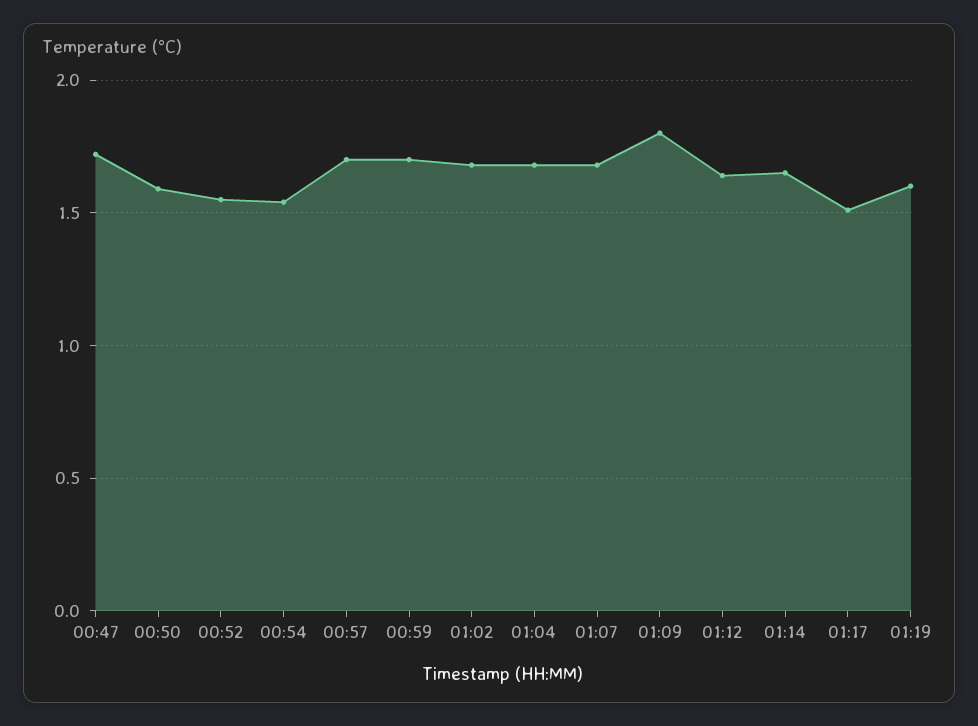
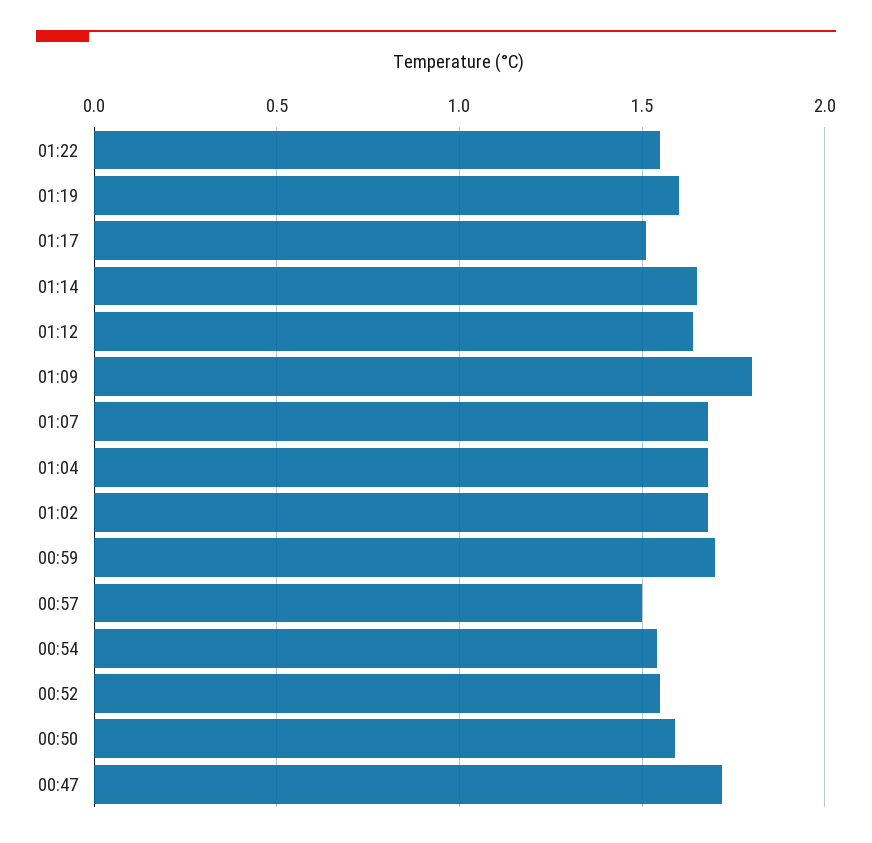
00:57: 1.7 -> 1.5
01:22: none -> 1.55

